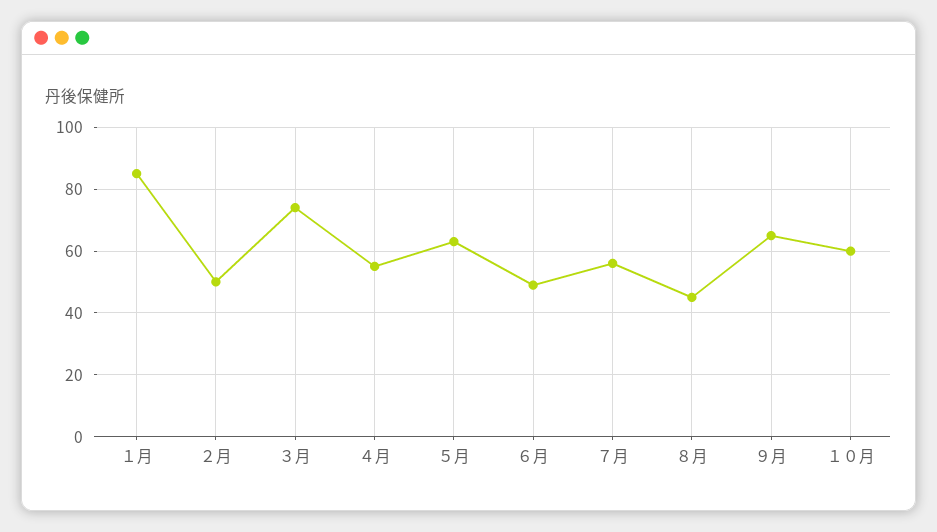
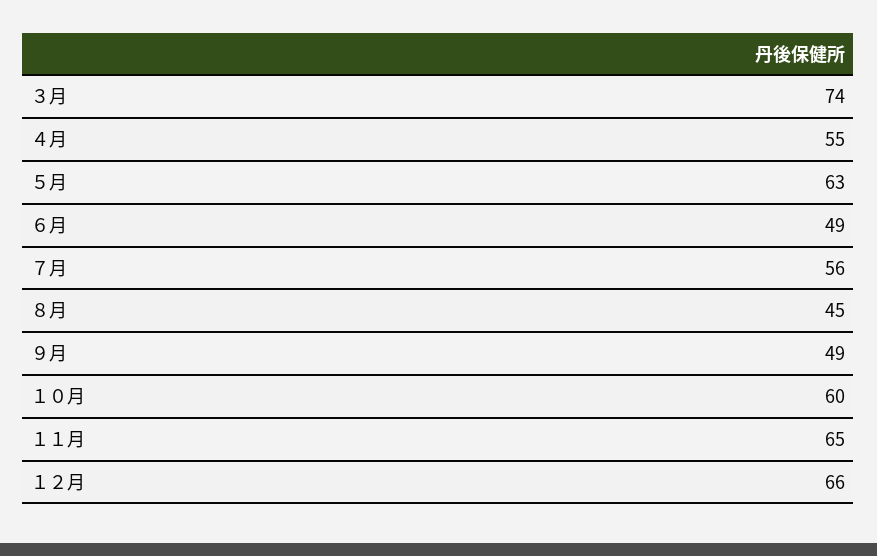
１月: 85 -> none
２月: 50 -> none
９月: 65 -> 49
１１月: none -> 65
１２月: none -> 66

